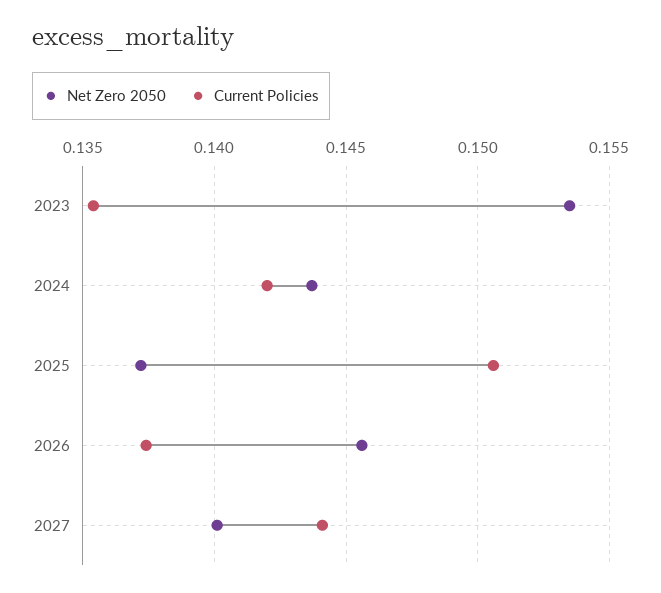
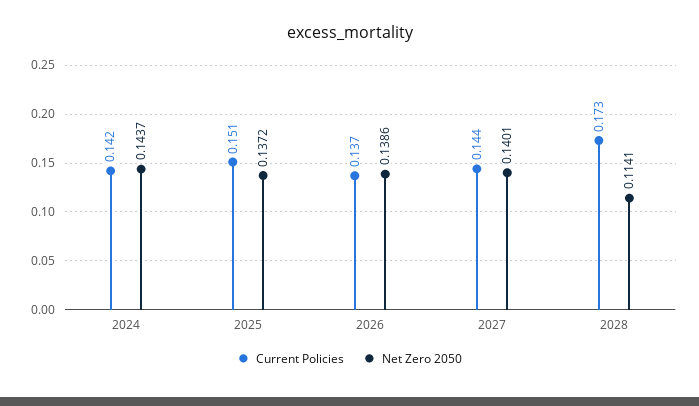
Net Zero 2050, 2023: 0.1535 -> none
Current Policies, 2023: 0.1355 -> none
Net Zero 2050, 2026: 0.1455 -> 0.1386
Current Policies, 2028: none -> 0.173
Net Zero 2050, 2028: none -> 0.1141

